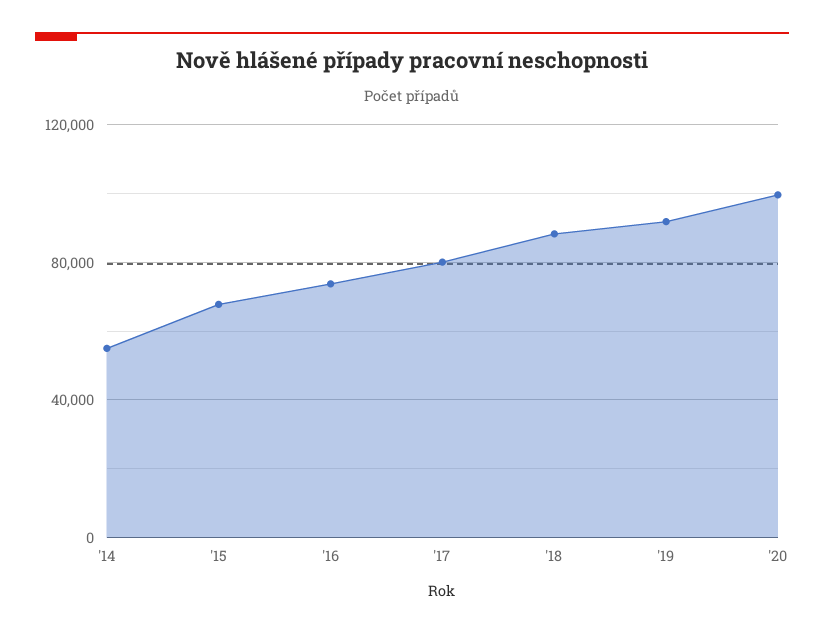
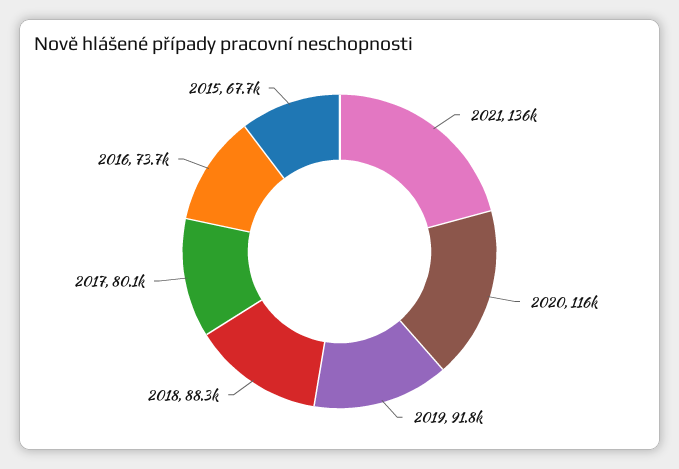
'14: 55000 -> none
'20: 100000 -> 116000
2021: none -> 136000

